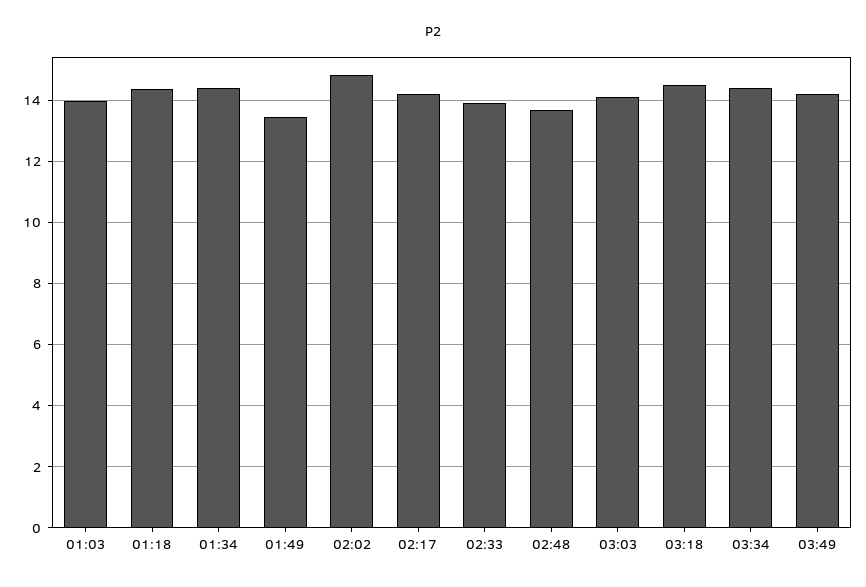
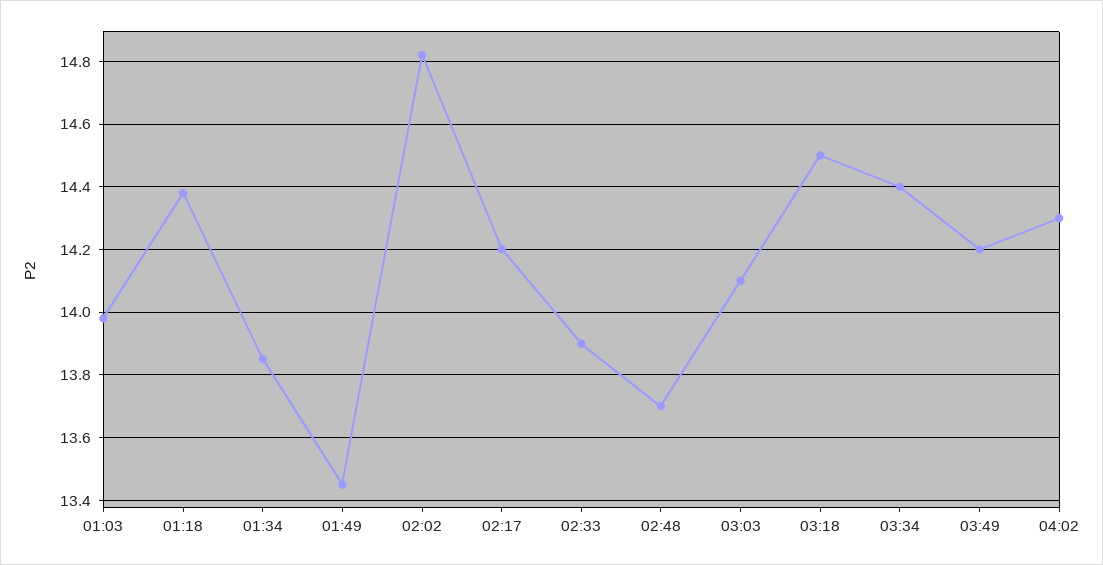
01:34: 14.4 -> 13.85
04:02: none -> 14.3

